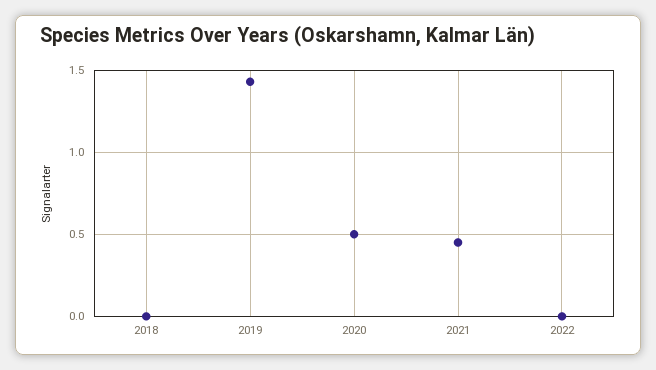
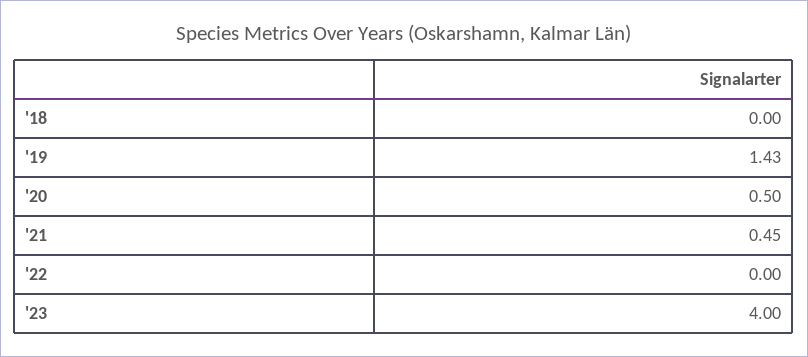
'23: none -> 4

